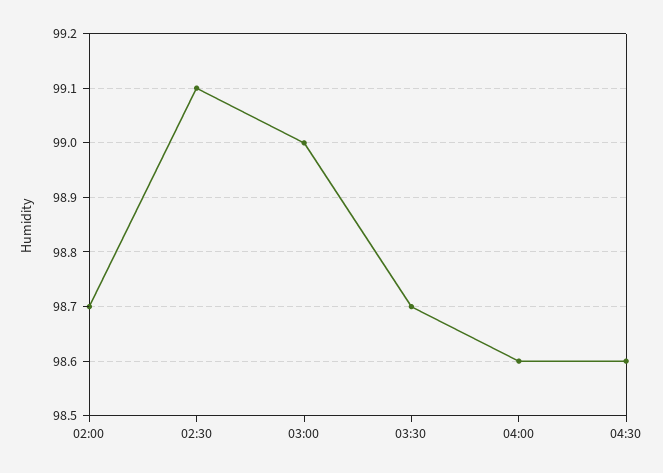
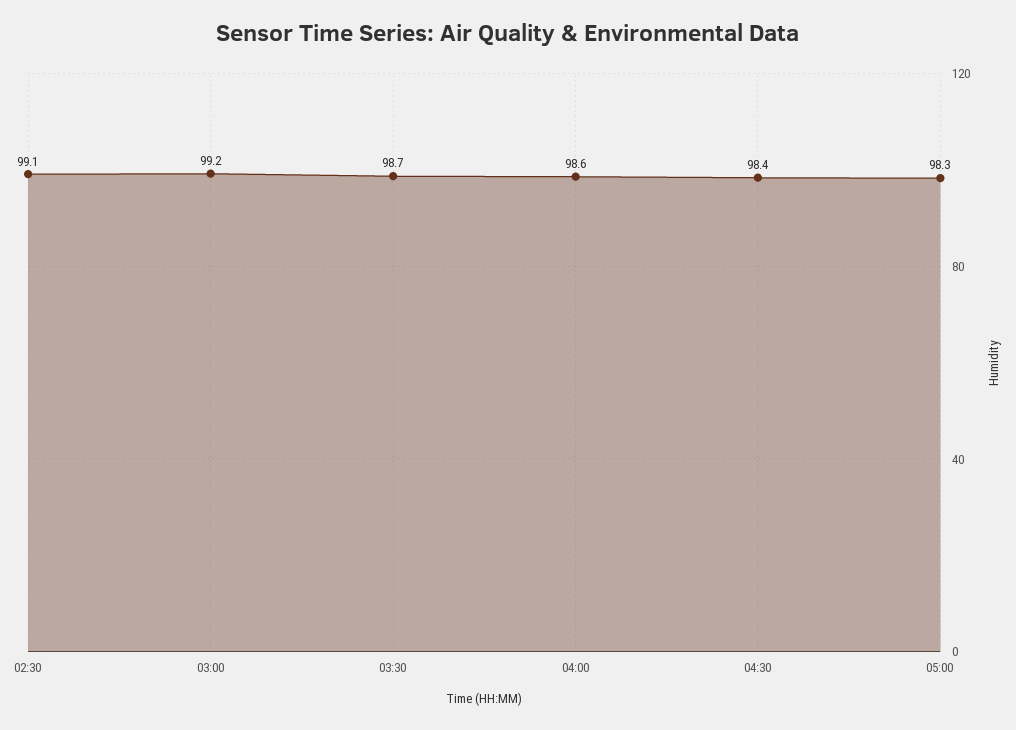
02:00: 98.7 -> none
03:00: 99 -> 99.2
04:30: 98.6 -> 98.4
05:00: none -> 98.3

